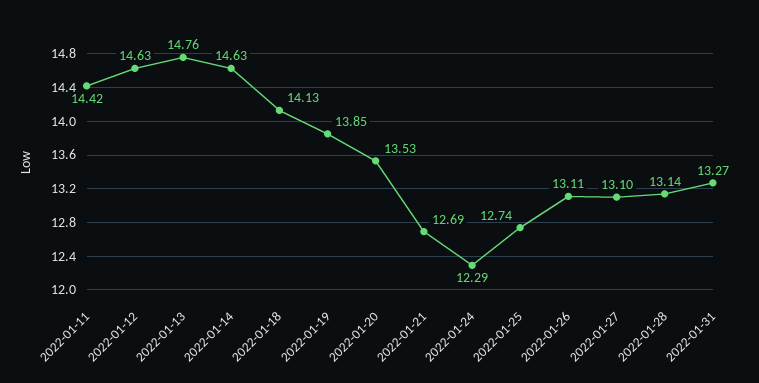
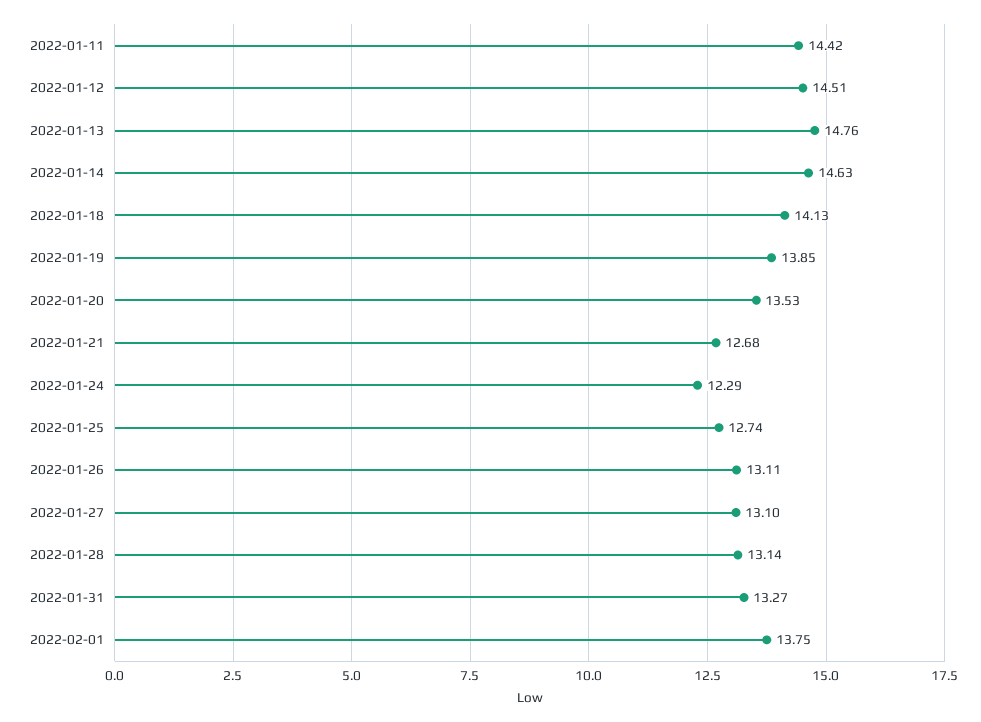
2022-01-12: 14.63 -> 14.51
2022-01-21: 12.69 -> 12.68
2022-02-01: none -> 13.75

